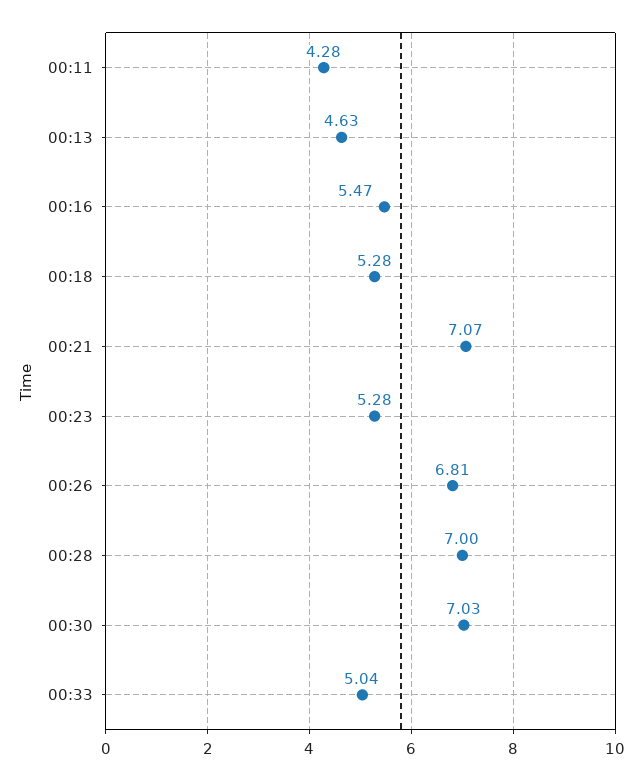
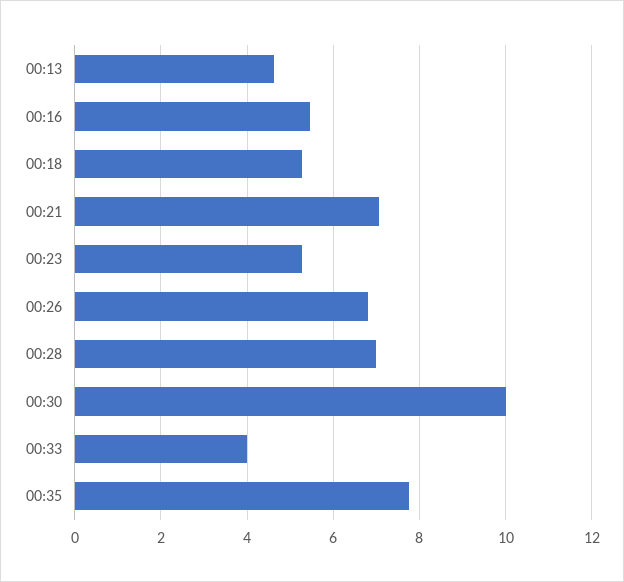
00:11: 4.28 -> none
00:30: 7.03 -> 10
00:33: 5.04 -> 4
00:35: none -> 7.8

